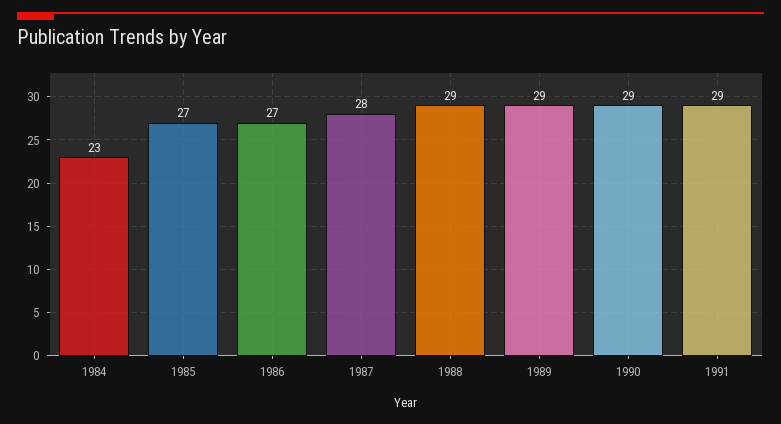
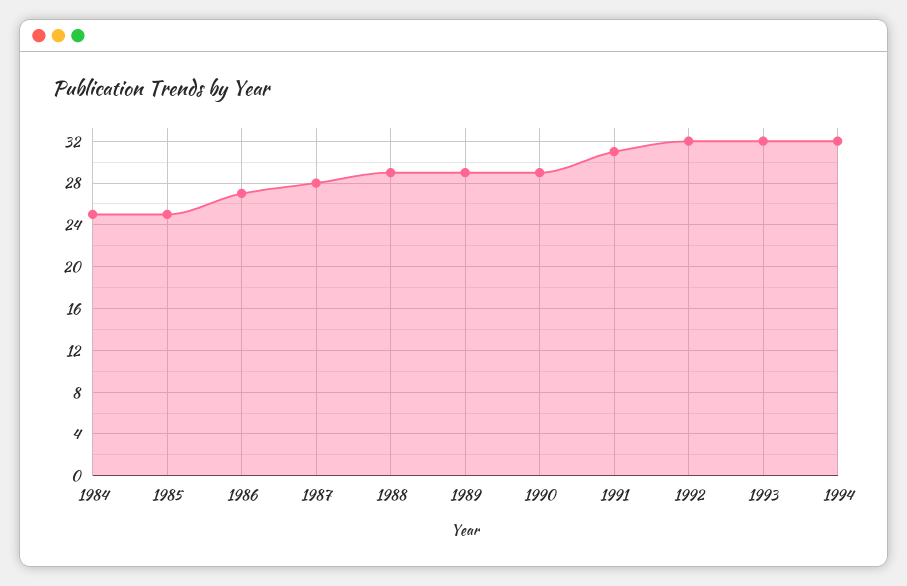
1984: 23 -> 25
1985: 27 -> 25
1991: 29 -> 31
1992: none -> 32
1993: none -> 32
1994: none -> 32

